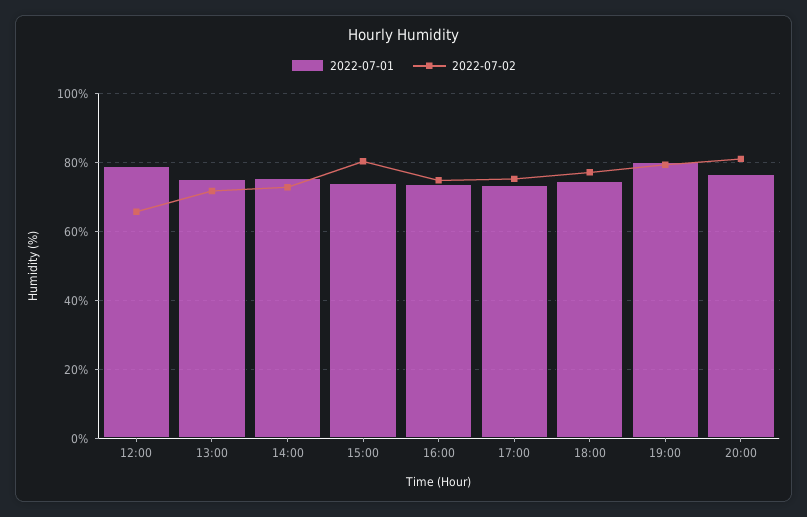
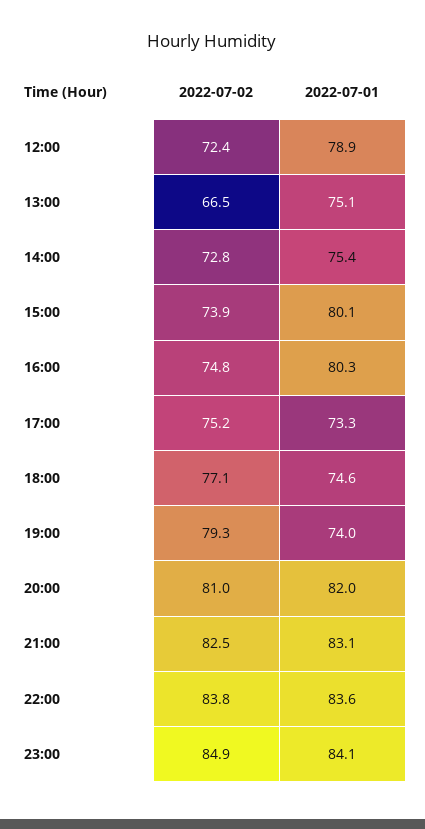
2022-07-02, 12:00: 66 -> 72.4
2022-07-02, 13:00: 72 -> 66.5
2022-07-01, 15:00: 74 -> 80.1
2022-07-02, 15:00: 80 -> 73.9
2022-07-01, 16:00: 74 -> 80.3
2022-07-01, 19:00: 80 -> 74
2022-07-01, 20:00: 76 -> 82
2022-07-02, 21:00: none -> 82.5
2022-07-01, 21:00: none -> 83.1
2022-07-02, 22:00: none -> 83.8
2022-07-01, 22:00: none -> 83.6
2022-07-02, 23:00: none -> 84.9
2022-07-01, 23:00: none -> 84.1

